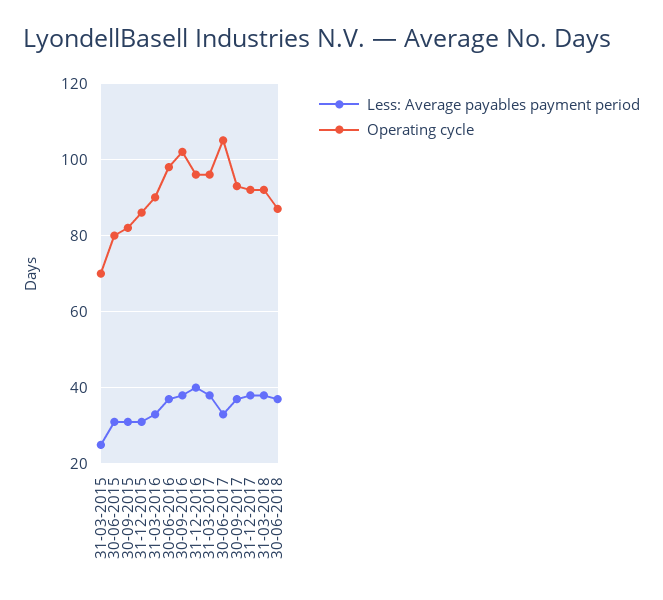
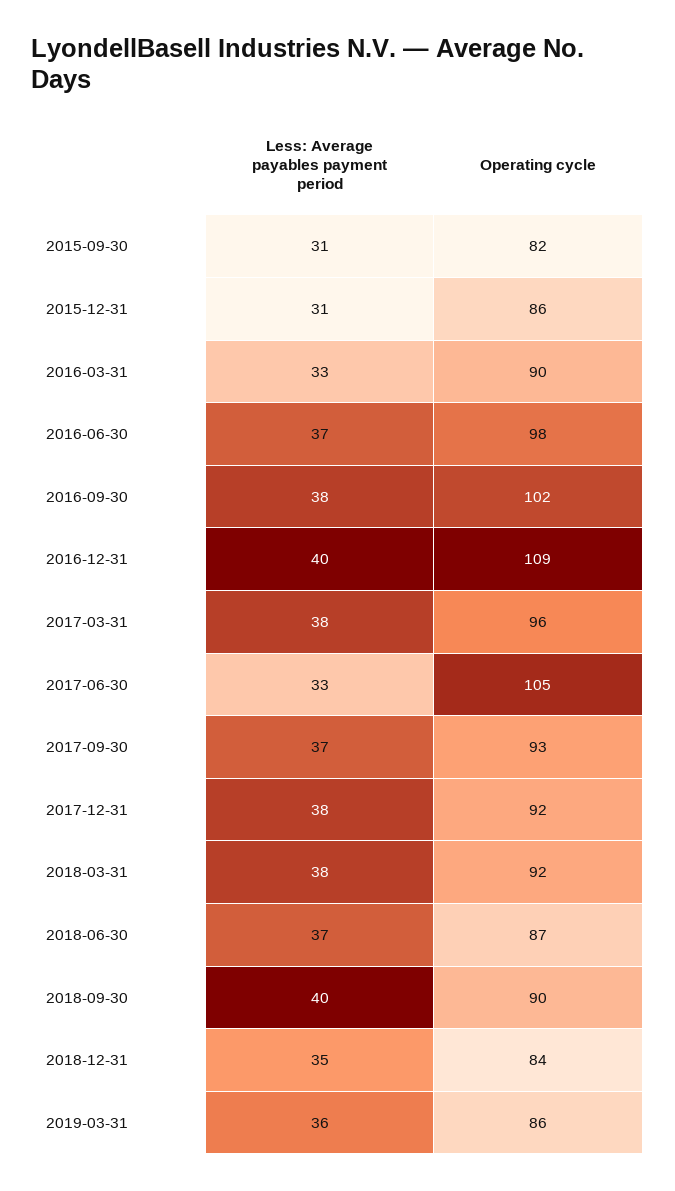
Less: Average payables payment period, 31-03-2015: 25 -> none
Operating cycle, 31-03-2015: 70 -> none
Less: Average payables payment period, 30-06-2015: 30 -> none
Operating cycle, 30-06-2015: 80 -> none
Operating cycle, 31-12-2016: 95 -> 109
Less: Average payables payment period, 2018-09-30: none -> 40
Operating cycle, 2018-09-30: none -> 90
Less: Average payables payment period, 2018-12-31: none -> 35
Operating cycle, 2018-12-31: none -> 84
Less: Average payables payment period, 2019-03-31: none -> 36
Operating cycle, 2019-03-31: none -> 86

